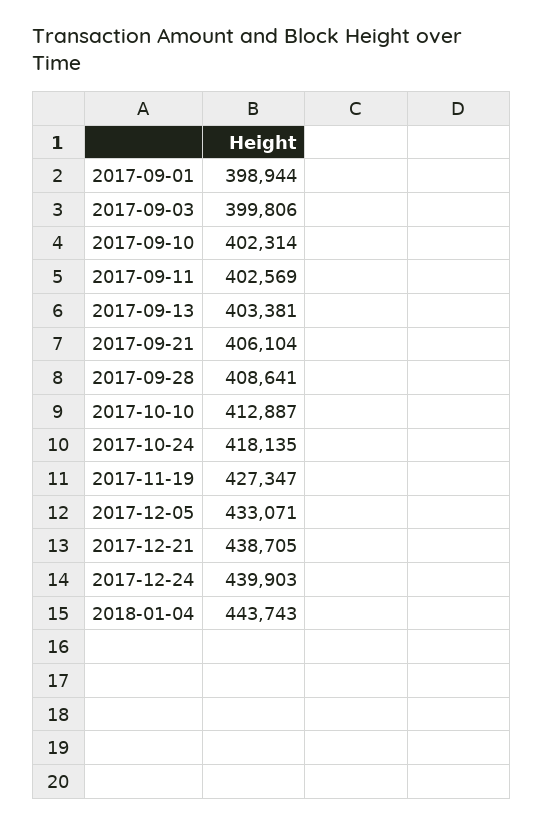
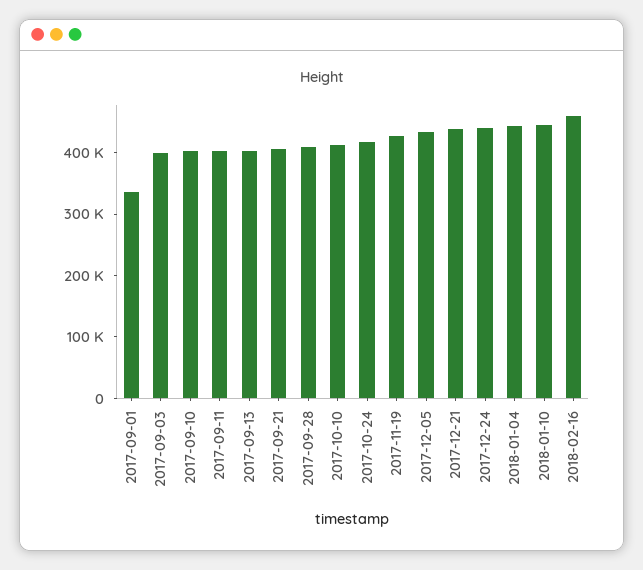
2017-09-01: 398944 -> 340000
2018-01-10: none -> 440000
2018-02-16: none -> 460000

